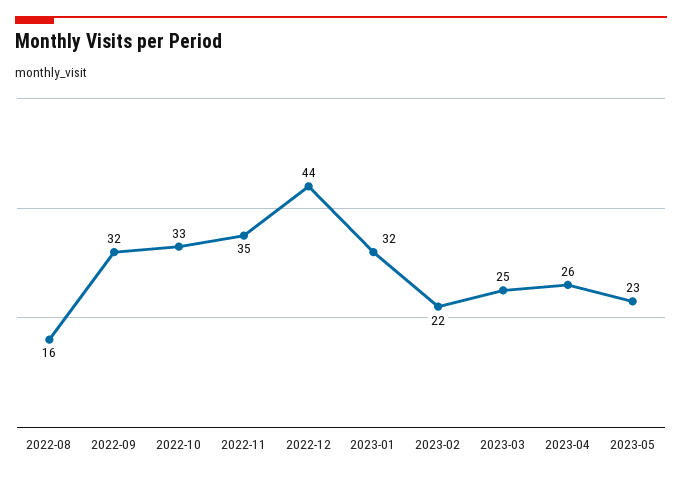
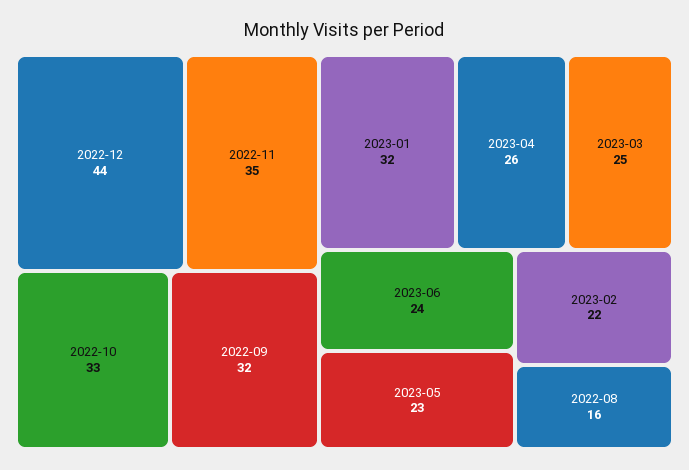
2023-06: none -> 24

